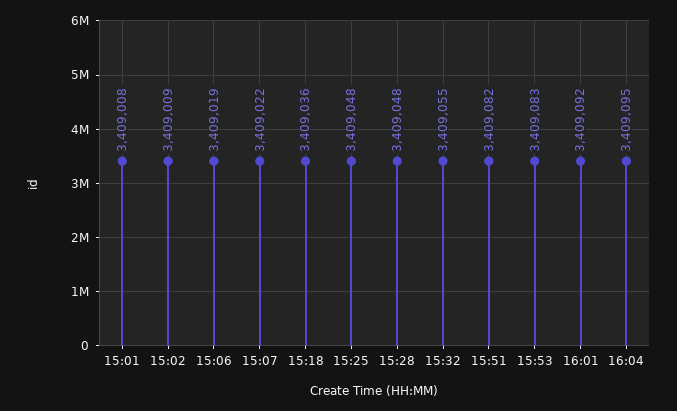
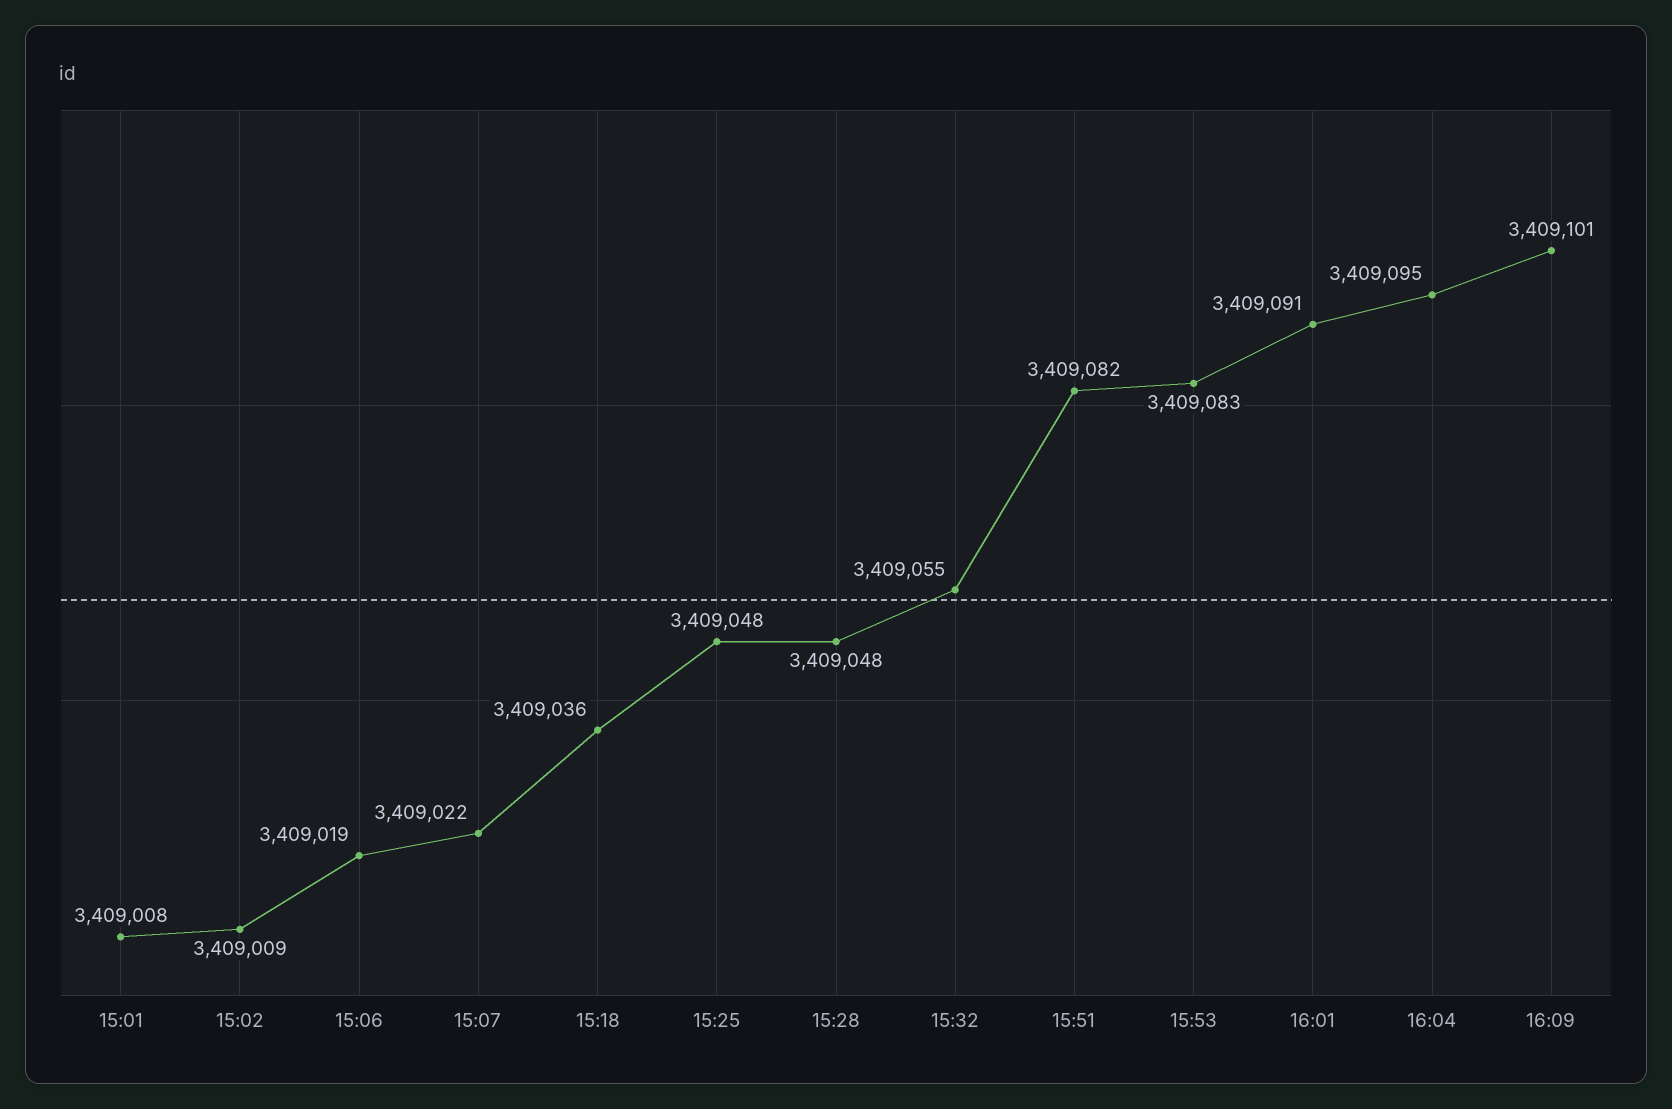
16:01: 3409092 -> 3409091
16:09: none -> 3409101

